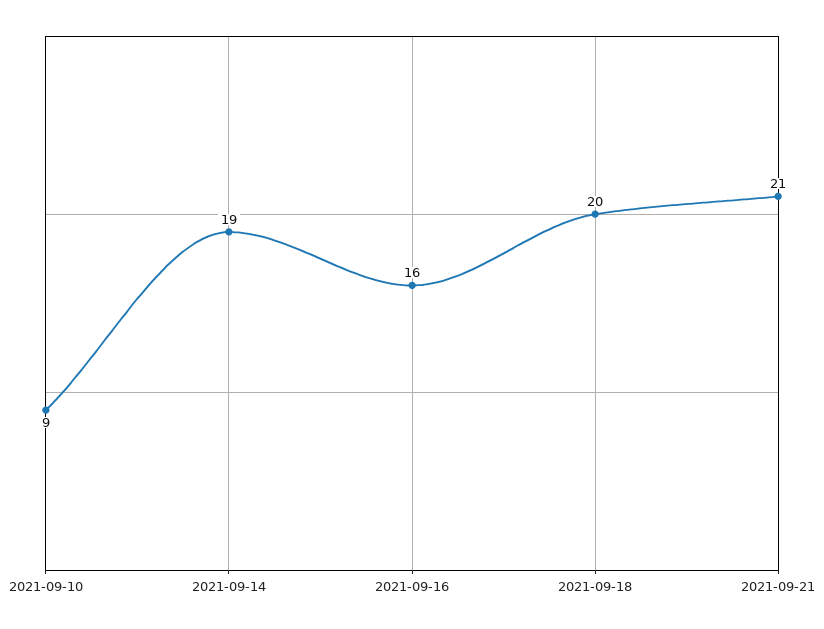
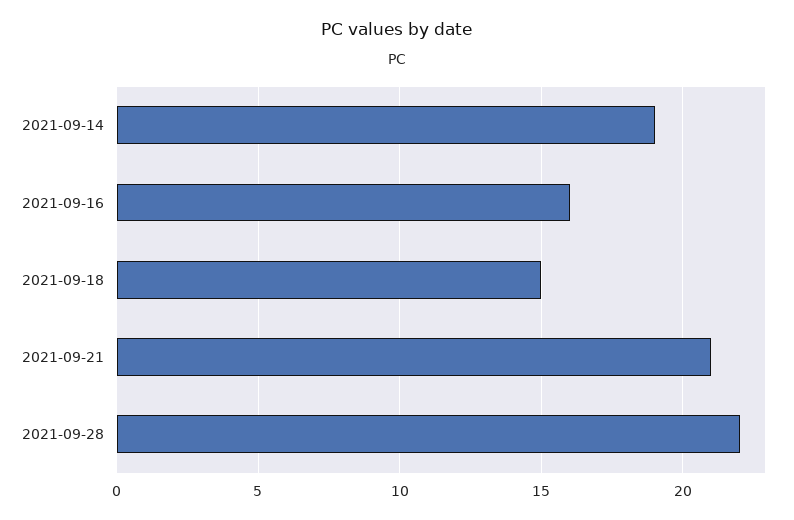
2021-09-10: 9 -> none
2021-09-18: 20 -> 15
2021-09-28: none -> 22

